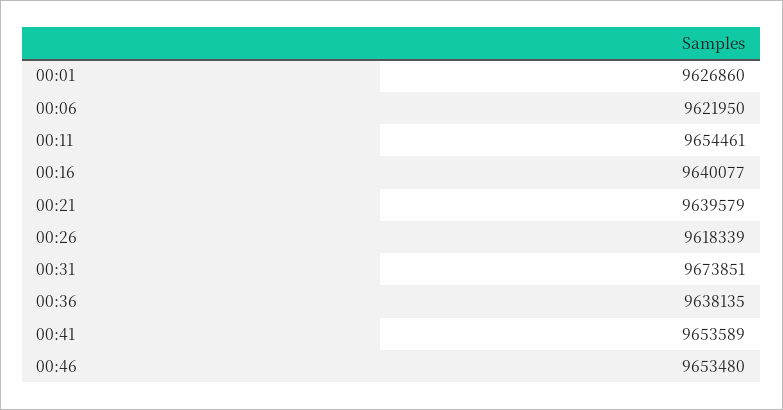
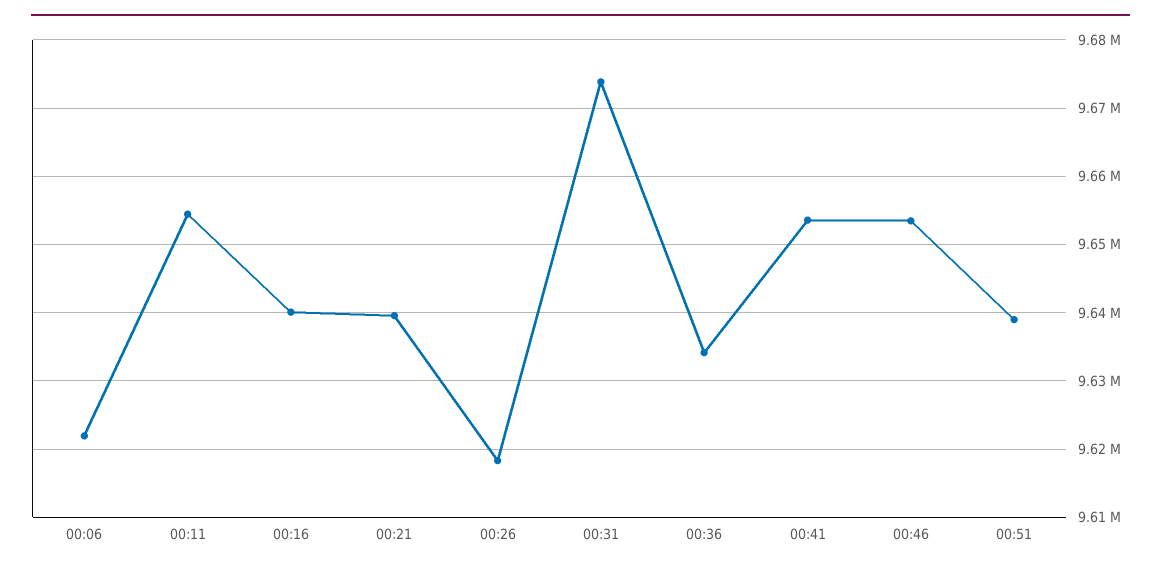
00:01: 9626860 -> none
00:36: 9638135 -> 9634000
00:51: none -> 9639000

